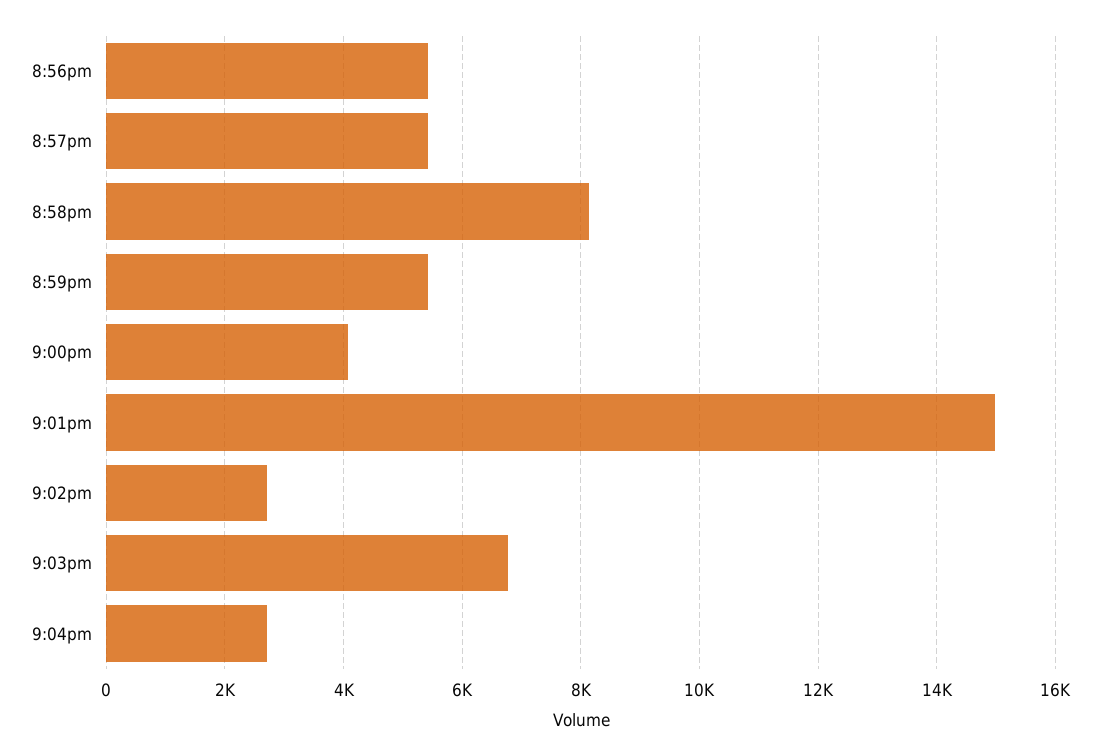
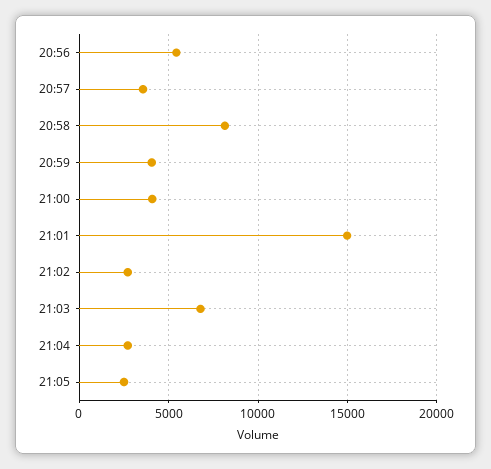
8:57pm: 5400 -> 3500
8:59pm: 5400 -> 4000
21:05: none -> 2500

